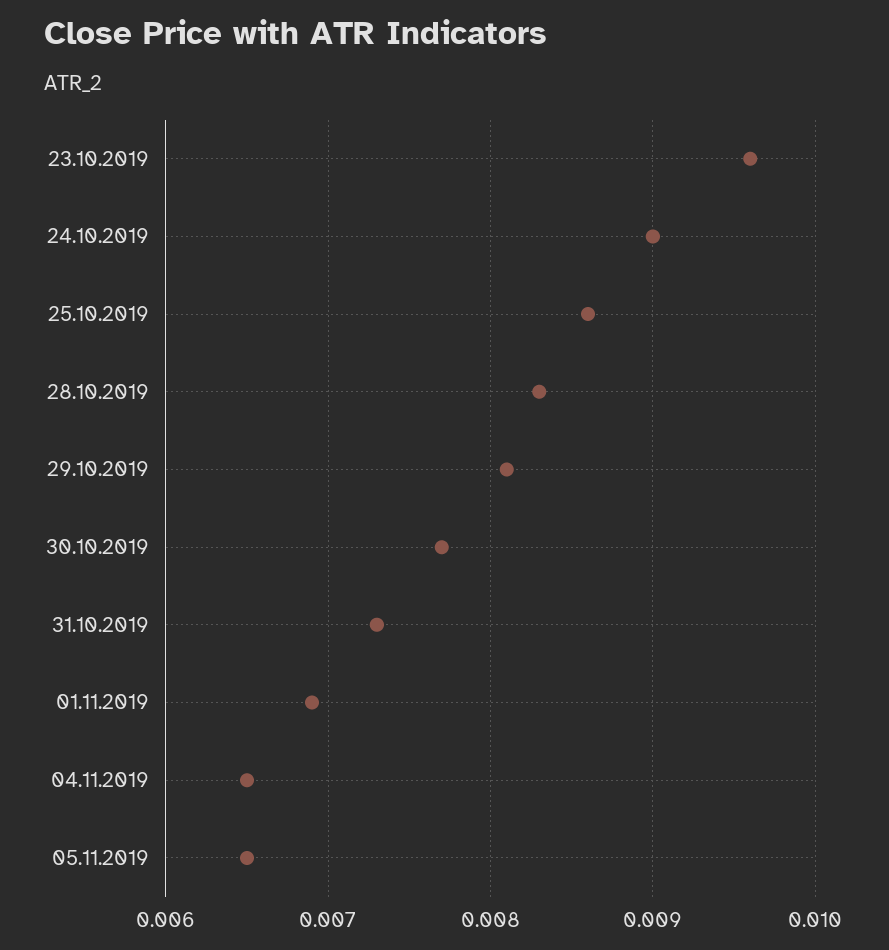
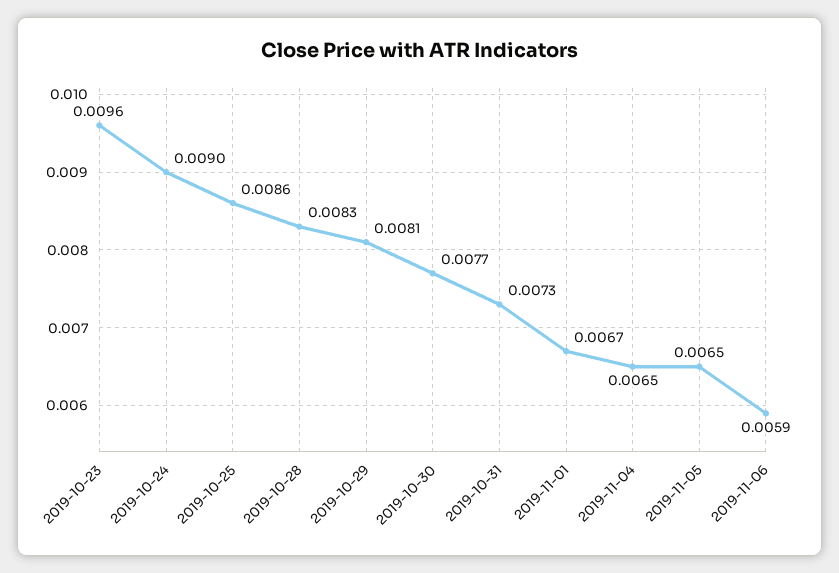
01.11.2019: 0.0069 -> 0.0067
2019-11-06: none -> 0.0059

